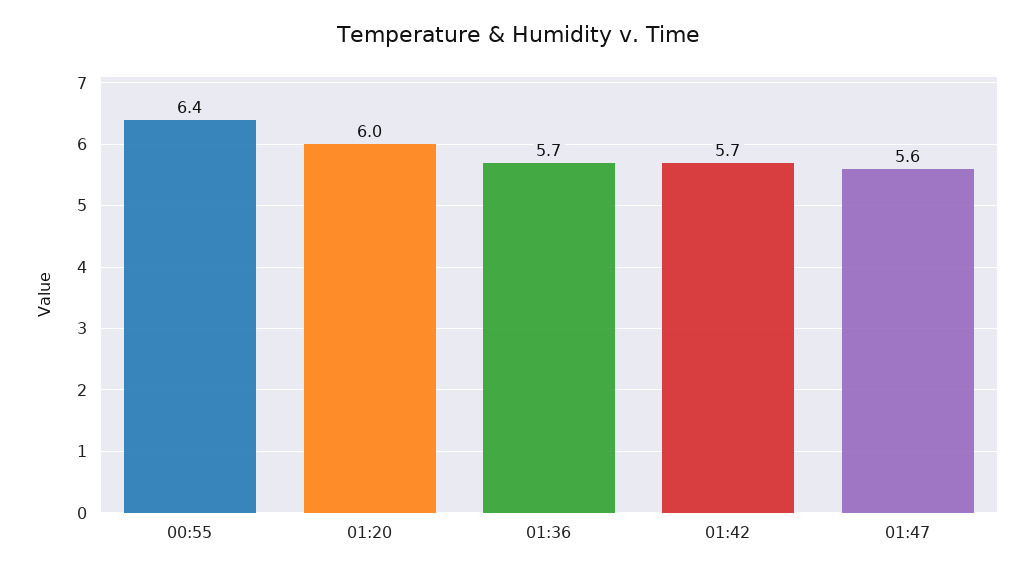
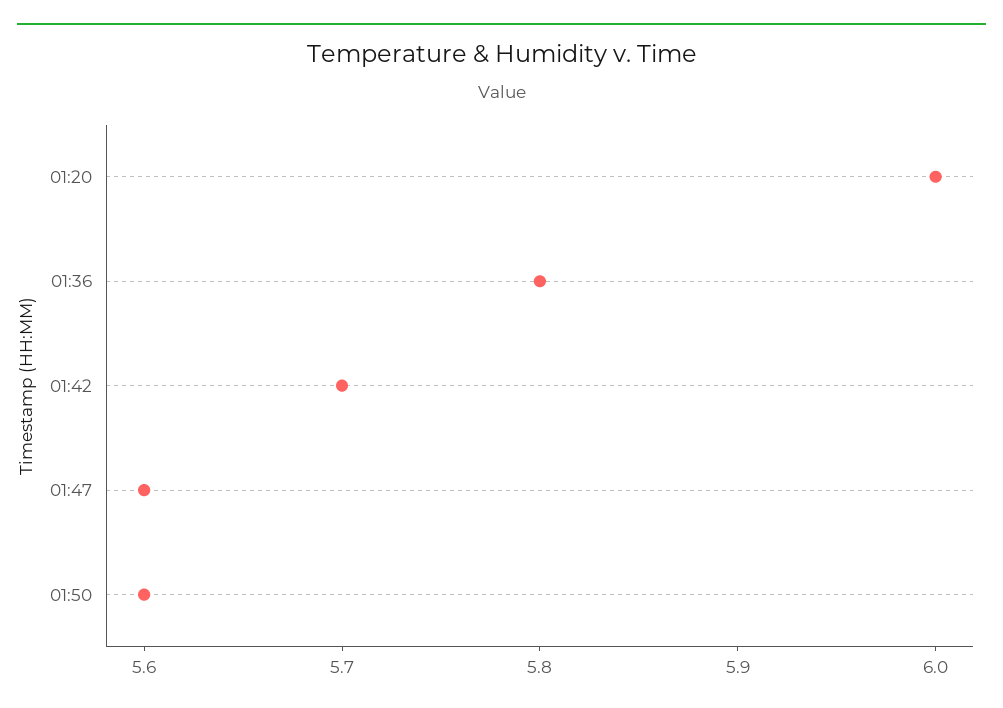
00:55: 6.4 -> none
01:36: 5.7 -> 5.8
01:50: none -> 5.6

